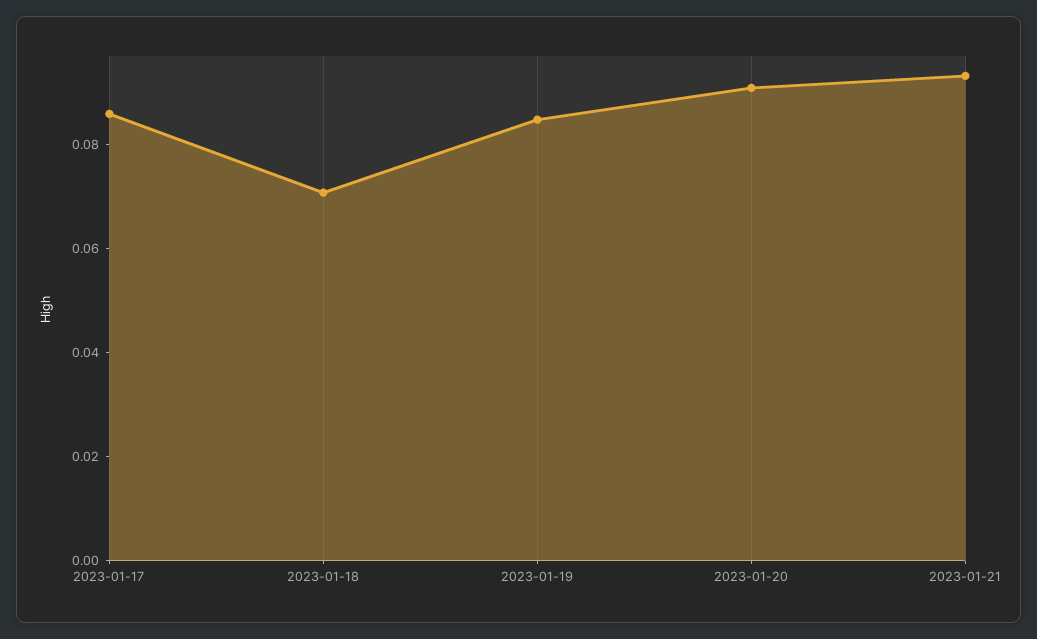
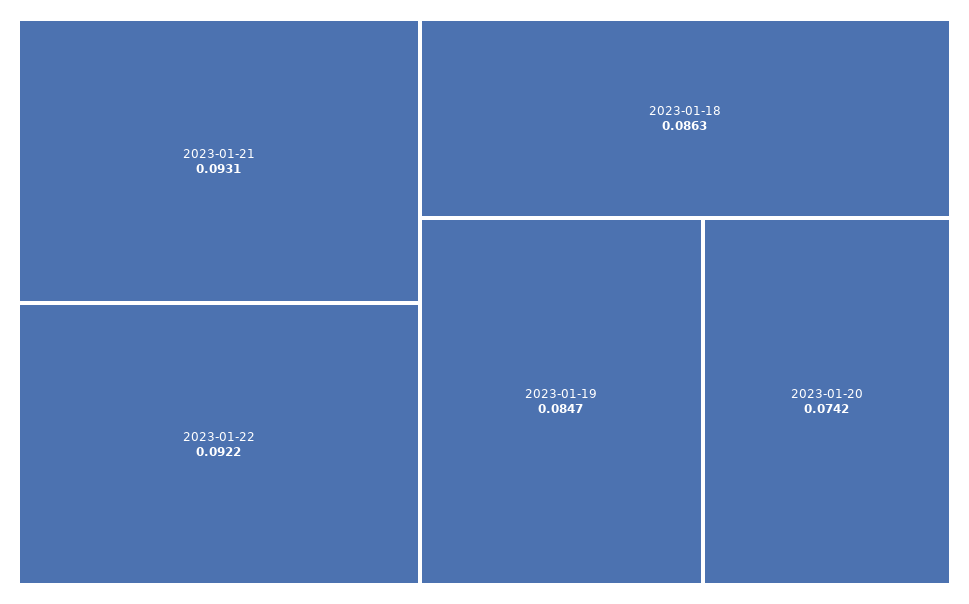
2023-01-17: 0.085 -> none
2023-01-18: 0.07 -> 0.0863
2023-01-20: 0.09 -> 0.0742
2023-01-22: none -> 0.0922

